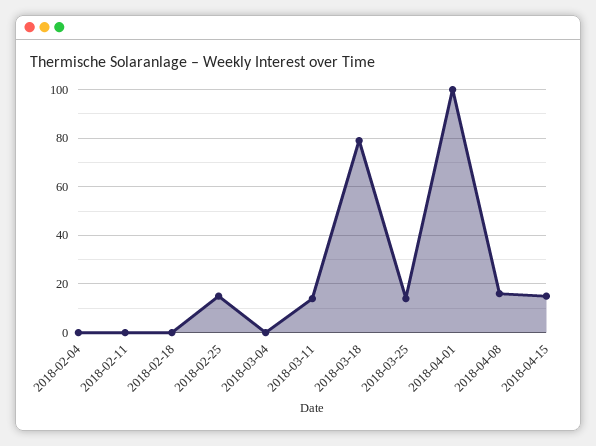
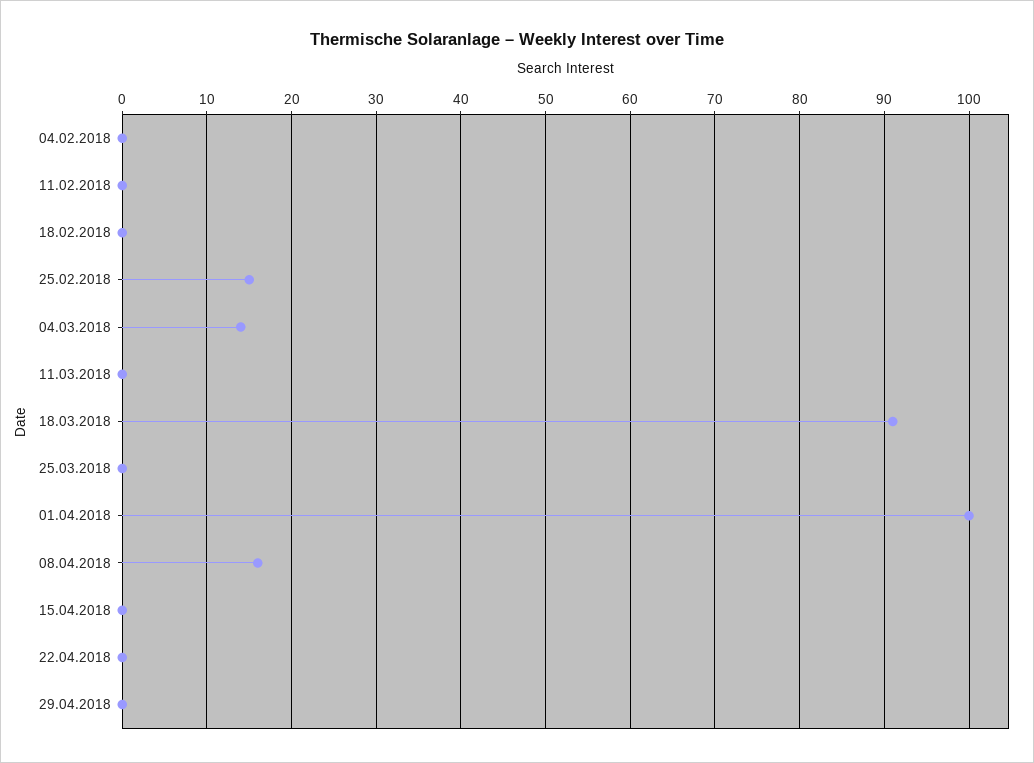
2018-03-04: 0 -> 14
2018-03-11: 15 -> 0
2018-03-18: 80 -> 91
2018-03-25: 15 -> 0
2018-04-15: 15 -> 0
22.04.2018: none -> 0
29.04.2018: none -> 0

